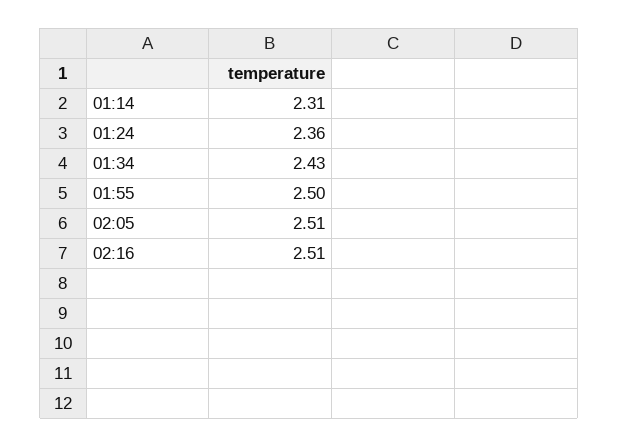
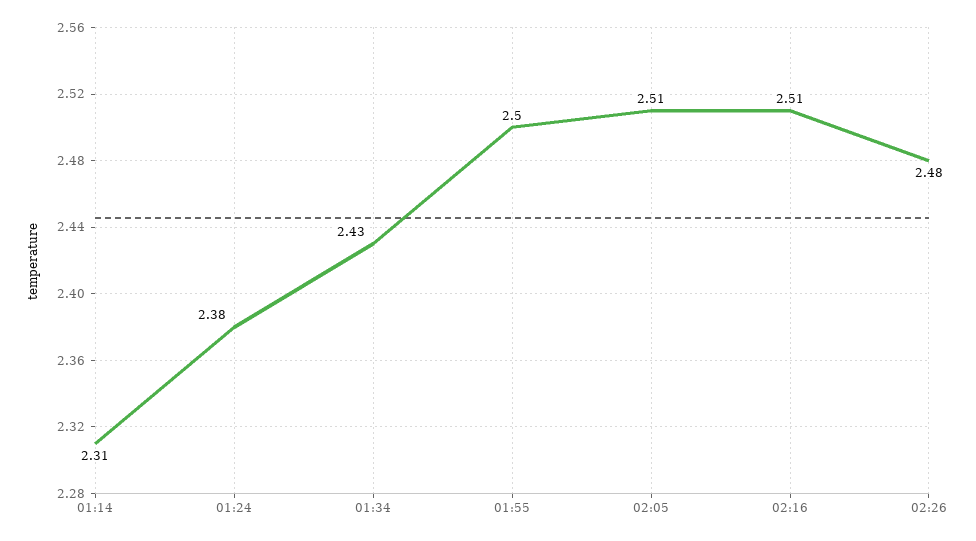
01:24: 2.36 -> 2.38
02:26: none -> 2.48

